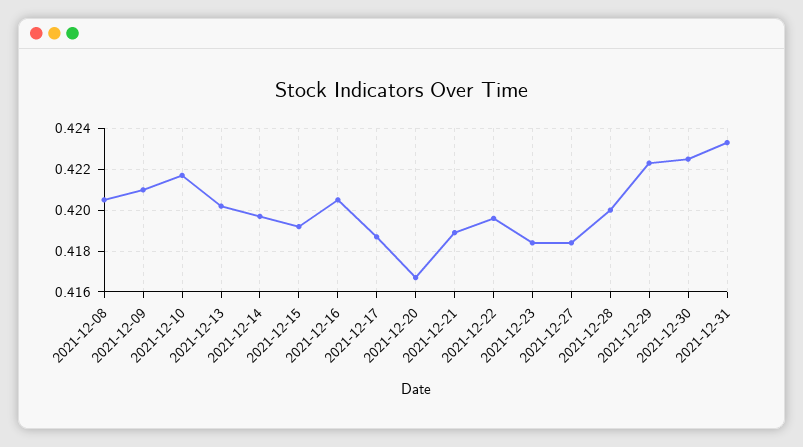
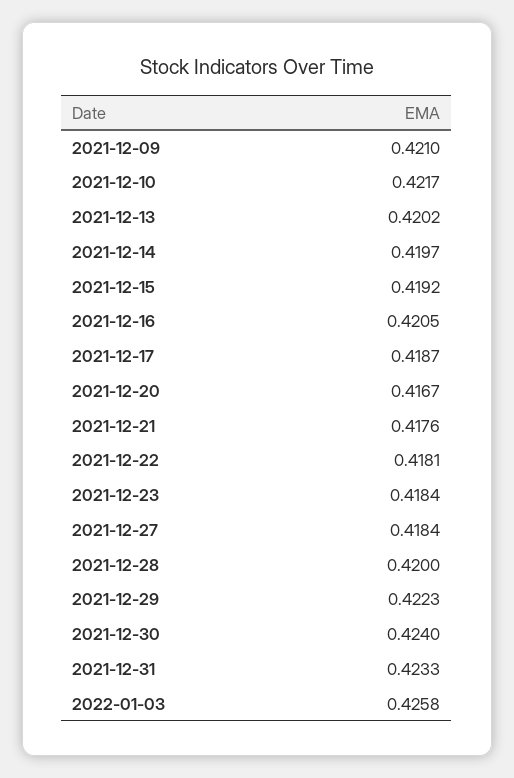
2021-12-08: 0.4205 -> none
2021-12-21: 0.419 -> 0.4176
2021-12-22: 0.4195 -> 0.4181
2021-12-30: 0.4225 -> 0.424
2022-01-03: none -> 0.4258

